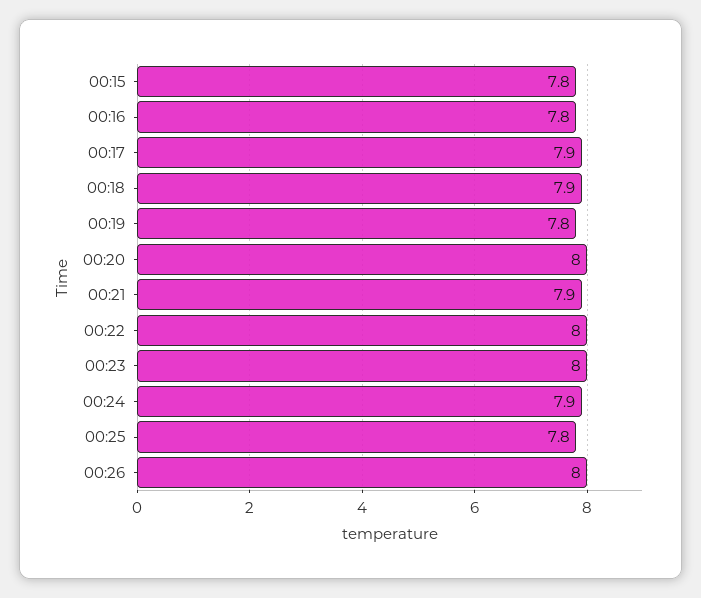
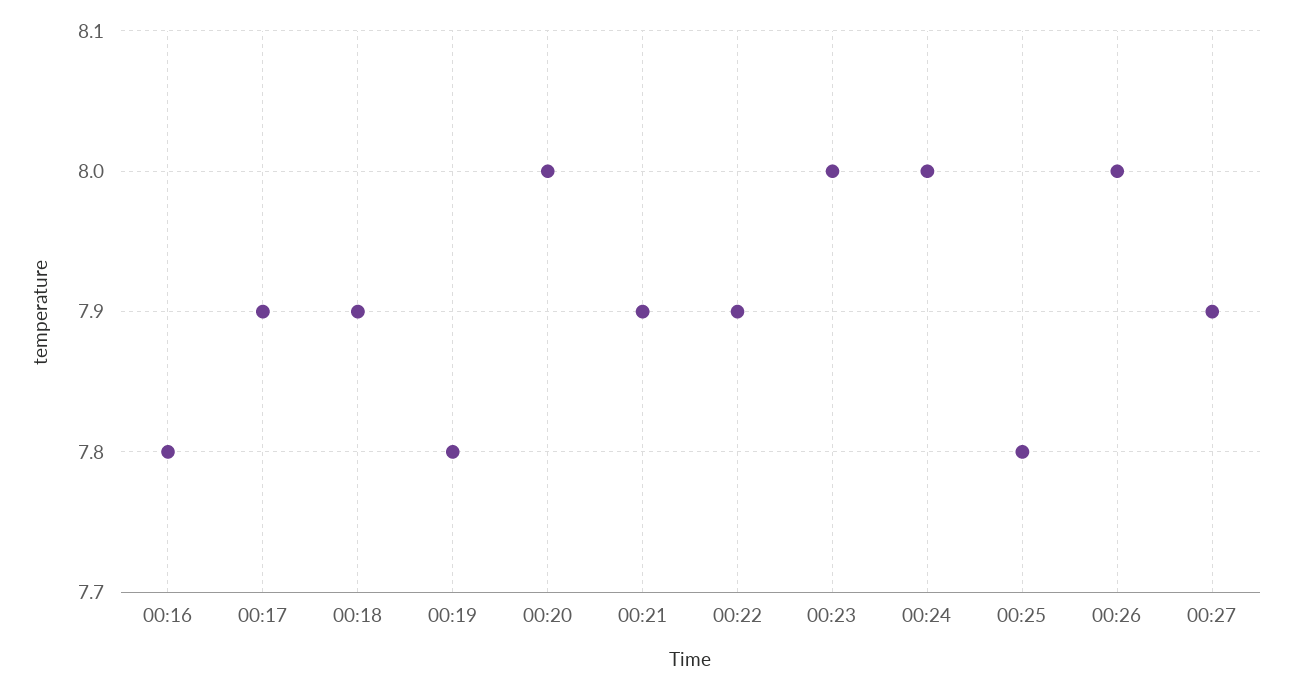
00:15: 7.8 -> none
00:22: 8 -> 7.9
00:24: 7.9 -> 8
00:27: none -> 7.9

